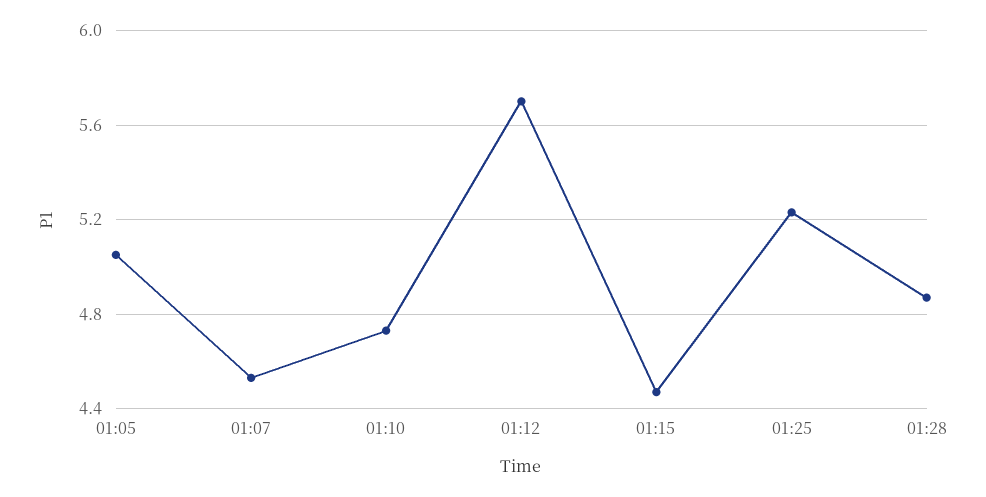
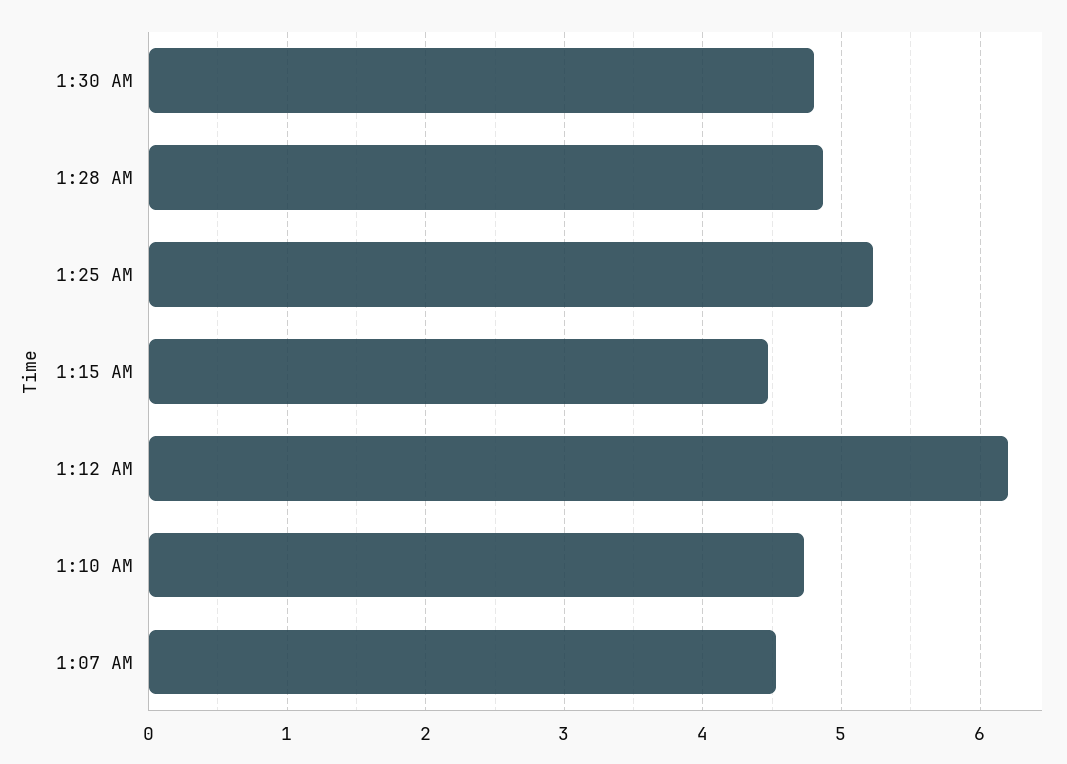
01:05: 5.05 -> none
01:12: 5.7 -> 6.2
1:30 AM: none -> 4.8

